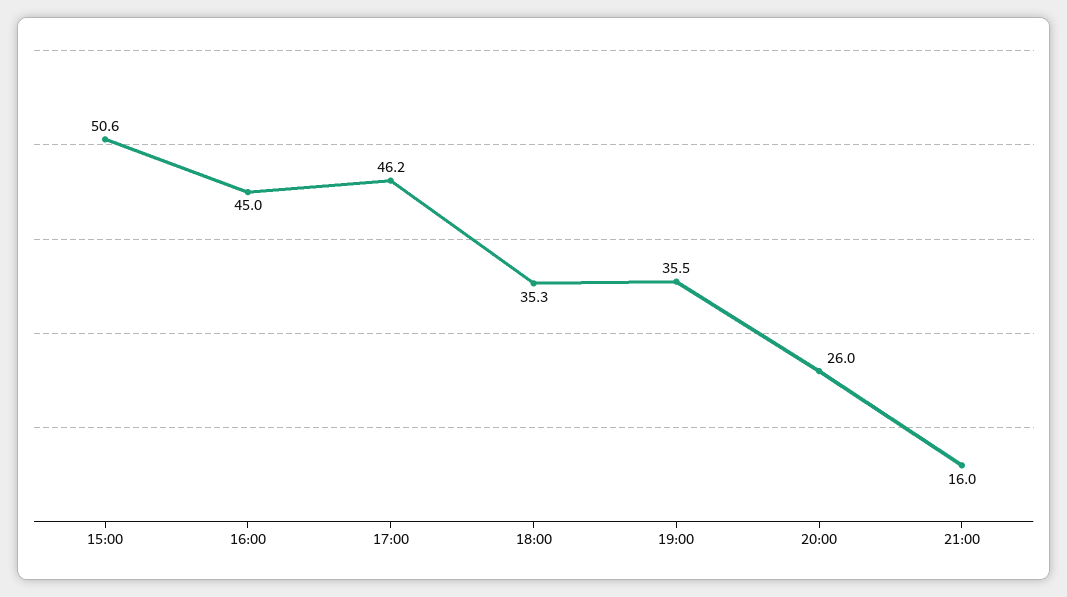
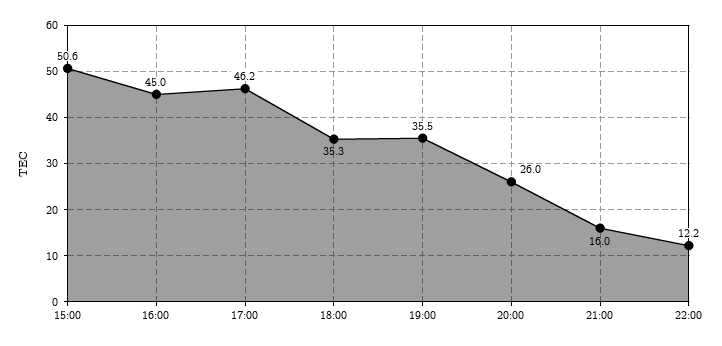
22:00: none -> 12.2

